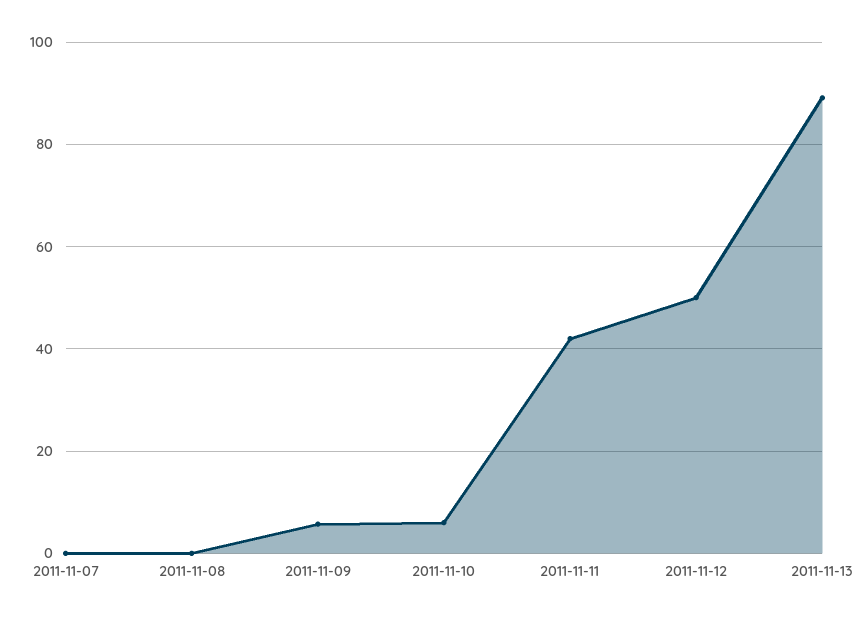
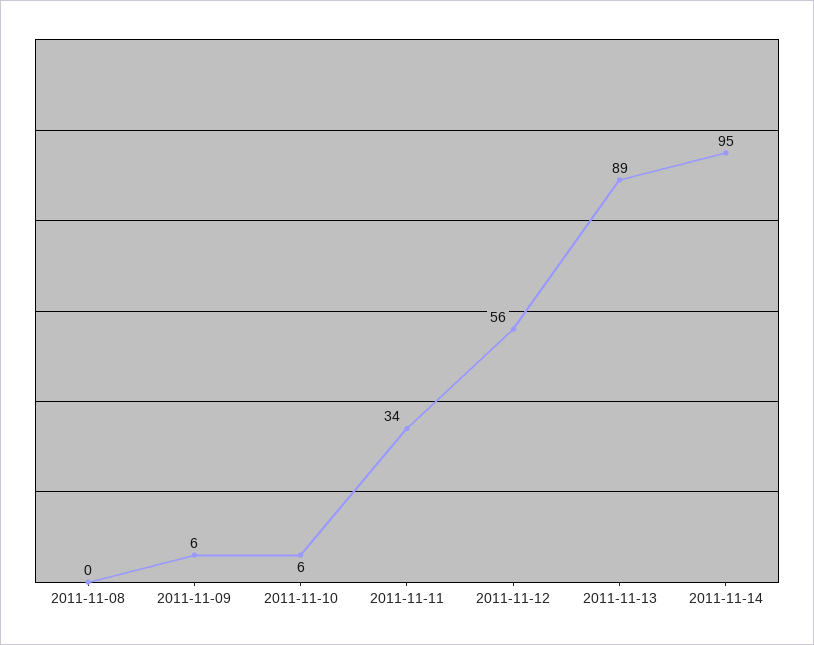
2011-11-07: 0 -> none
2011-11-11: 42 -> 34
2011-11-12: 50 -> 56
2011-11-14: none -> 95

